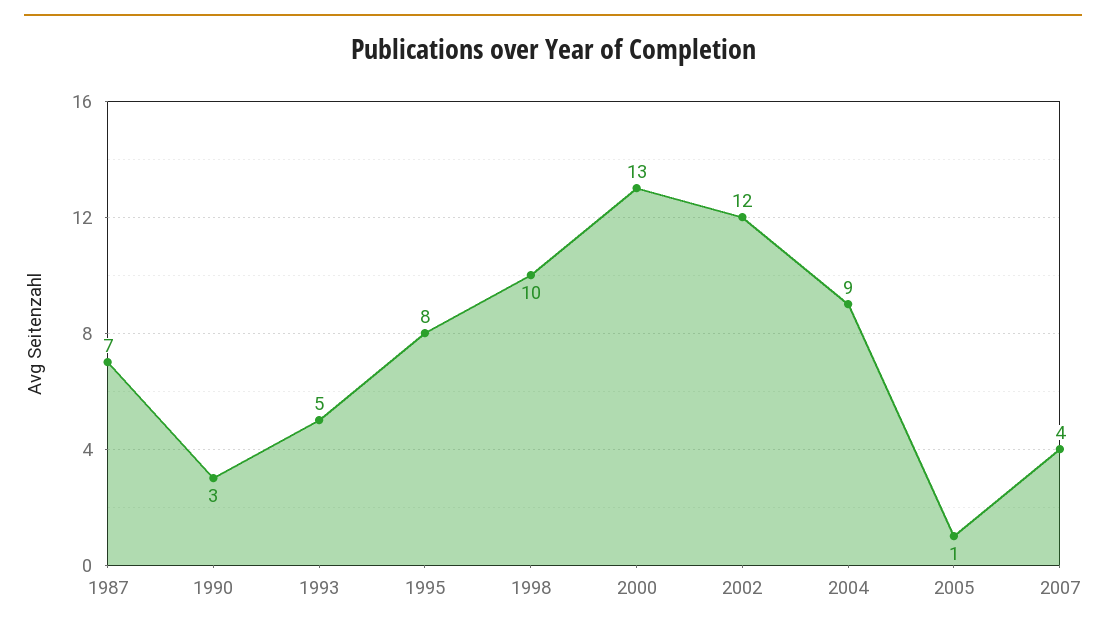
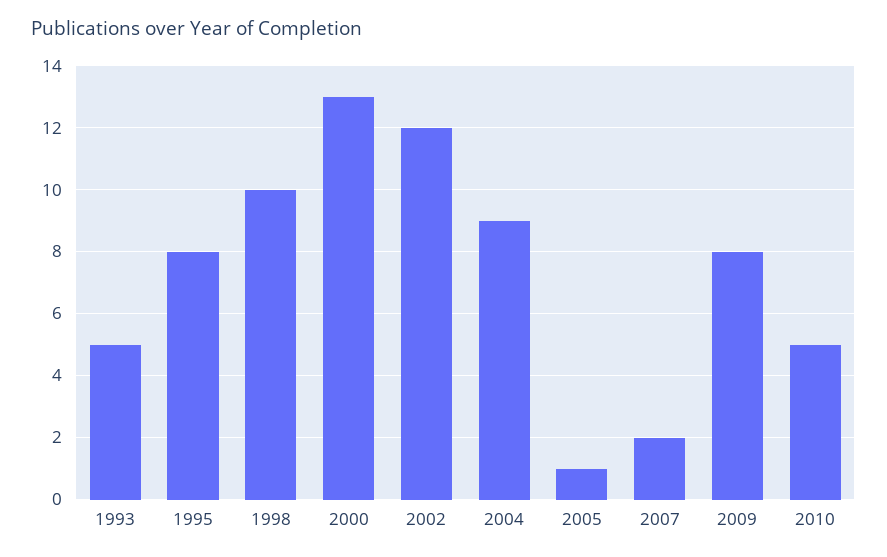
1987: 7 -> none
1990: 3 -> none
2007: 4 -> 2
2009: none -> 8
2010: none -> 5

